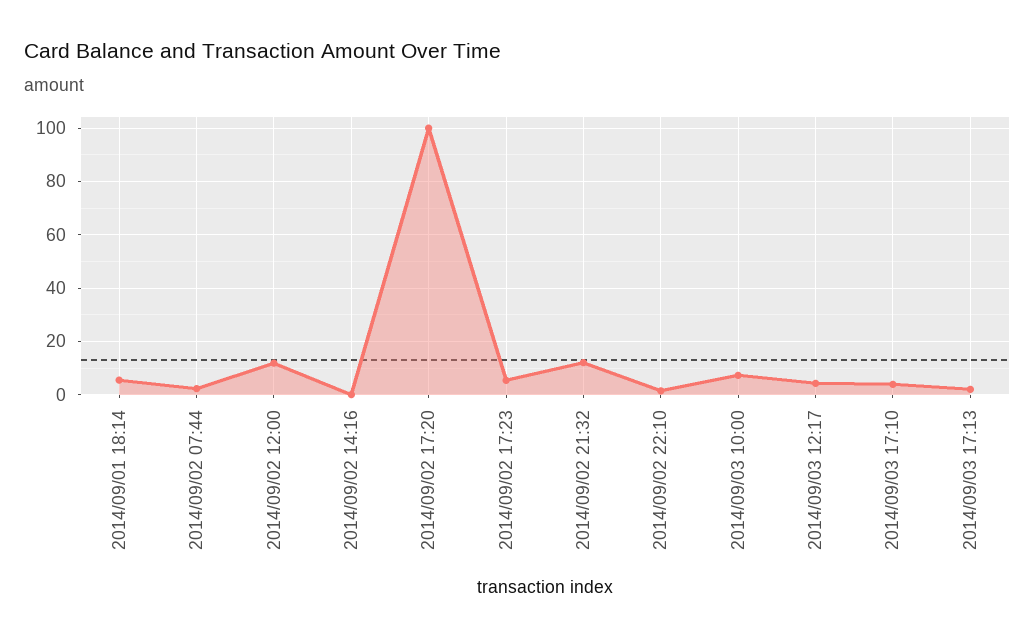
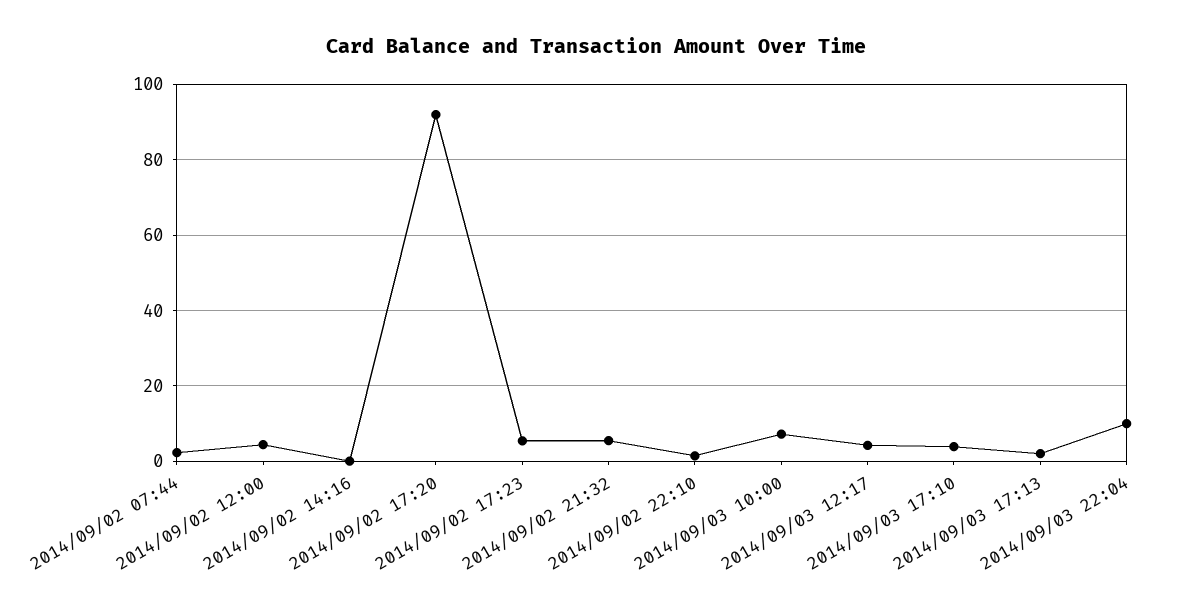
2014/09/01 18:14: 5 -> none
2014/09/02 12:00: 12.5 -> 4
2014/09/02 17:20: 100 -> 92
2014/09/02 21:32: 12.5 -> 6
2014/09/03 22:04: none -> 10

